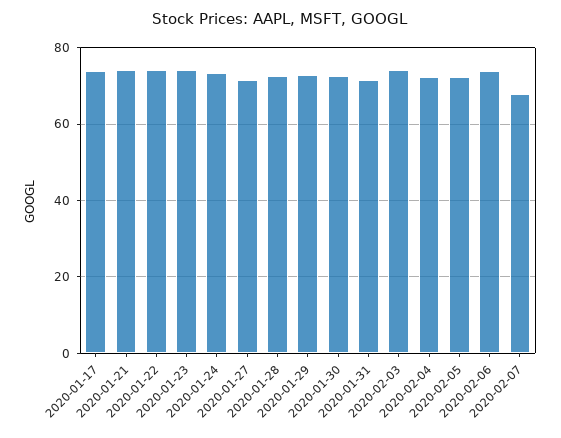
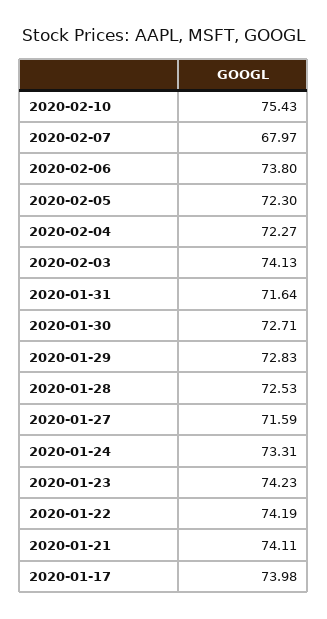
2020-02-10: none -> 75.43

